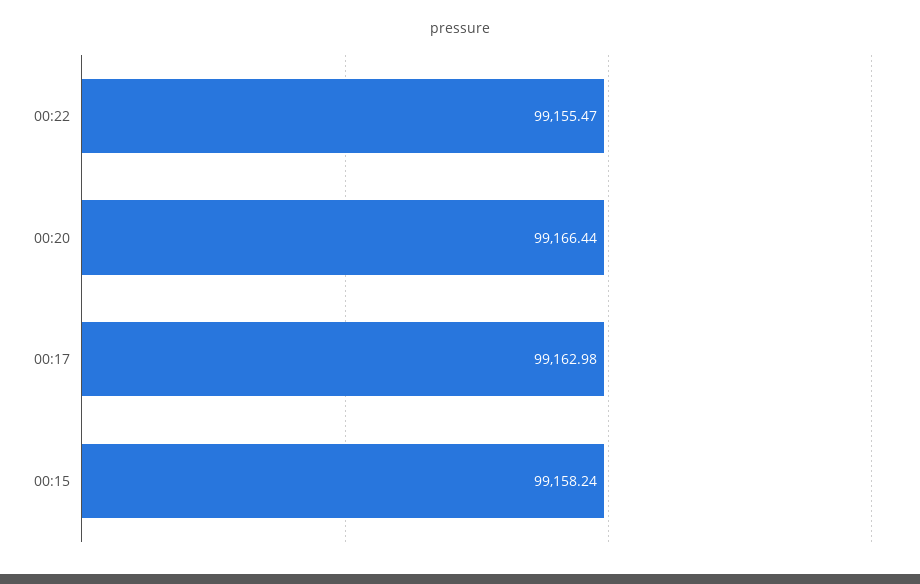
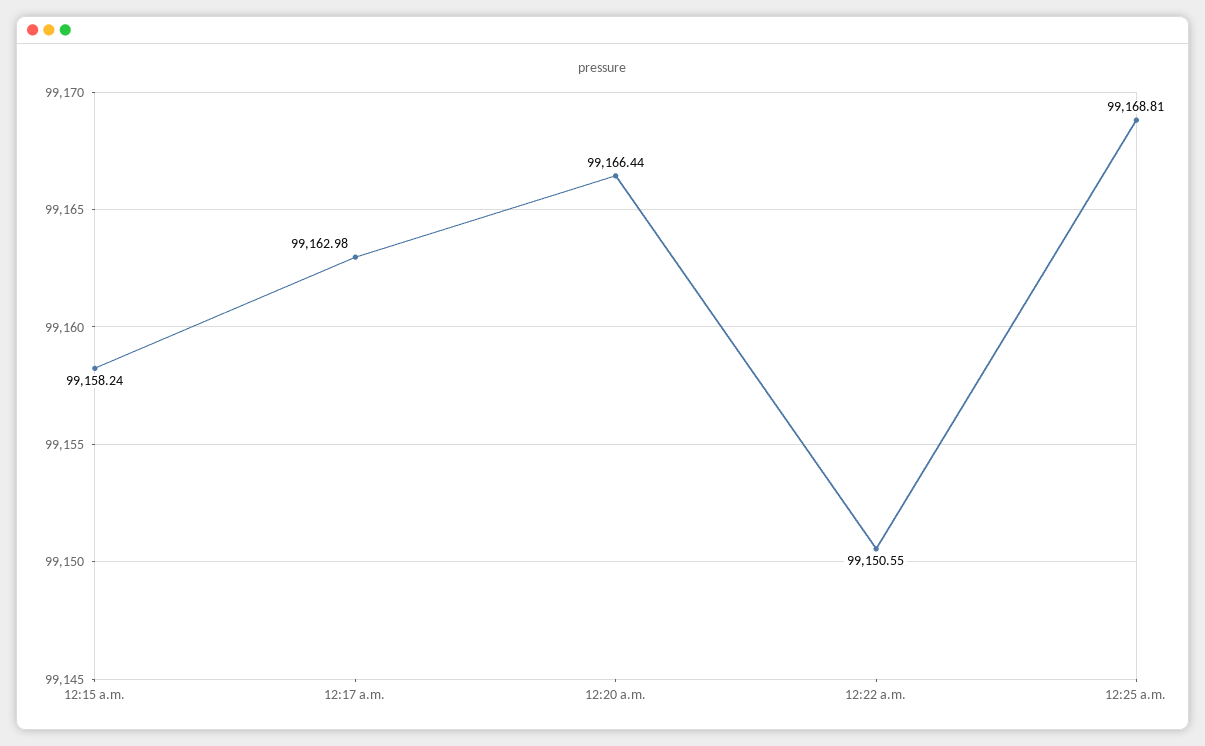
00:22: 99155.47 -> 99150.55
12:25 a.m.: none -> 99168.81

